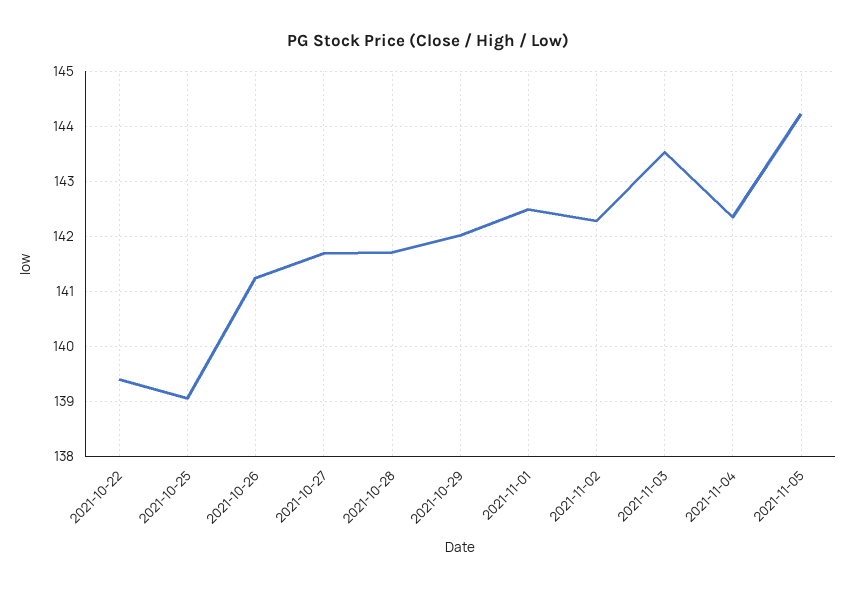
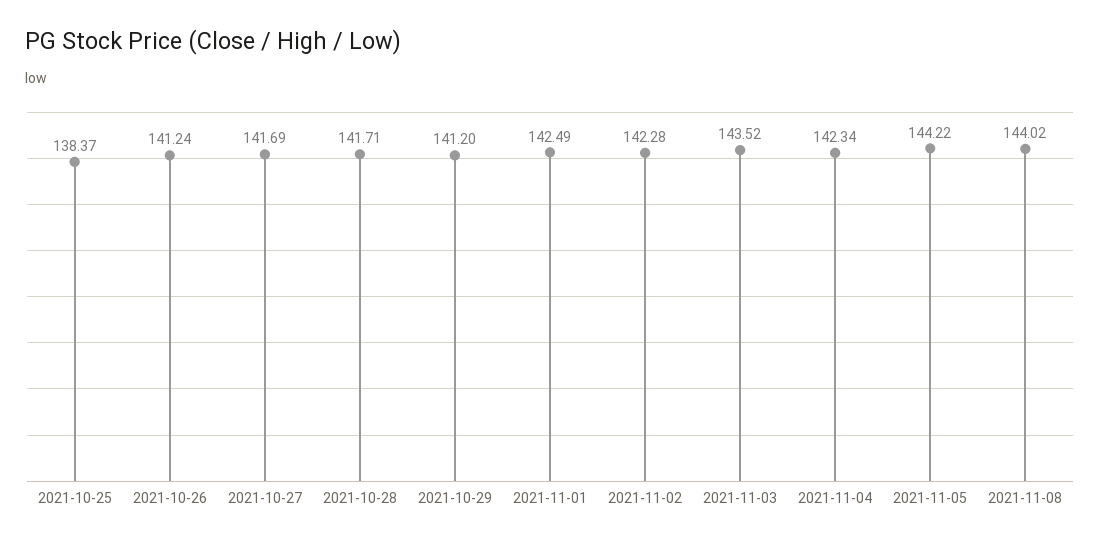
2021-10-22: 139.4 -> none
2021-10-25: 139 -> 138.37
2021-10-29: 142 -> 141.2
2021-11-08: none -> 144.02

